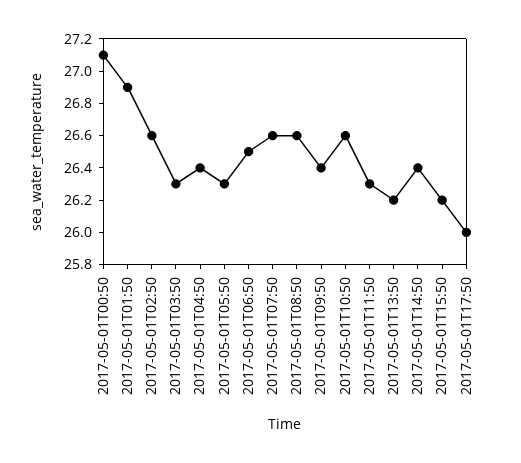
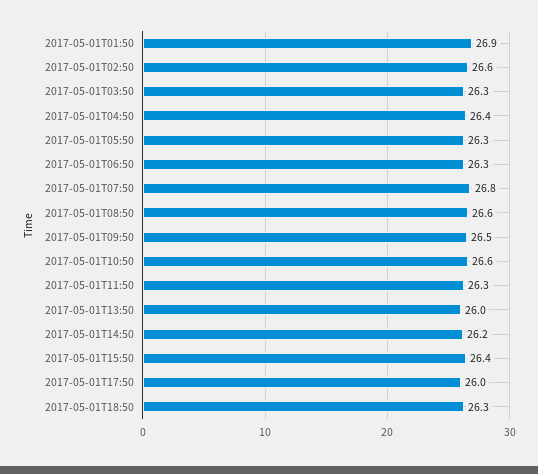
2017-05-01T00:50: 27.1 -> none
2017-05-01T06:50: 26.5 -> 26.3
2017-05-01T07:50: 26.6 -> 26.8
2017-05-01T09:50: 26.4 -> 26.5
2017-05-01T13:50: 26.2 -> 26
2017-05-01T14:50: 26.4 -> 26.2
2017-05-01T15:50: 26.2 -> 26.4
2017-05-01T18:50: none -> 26.3

